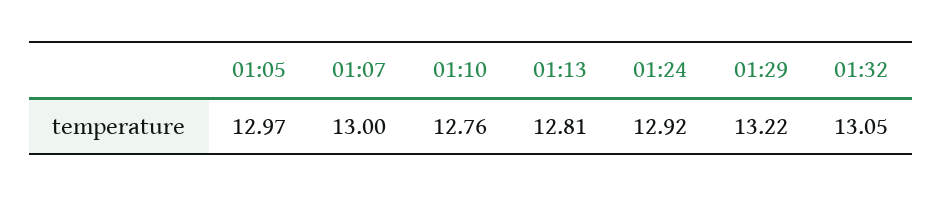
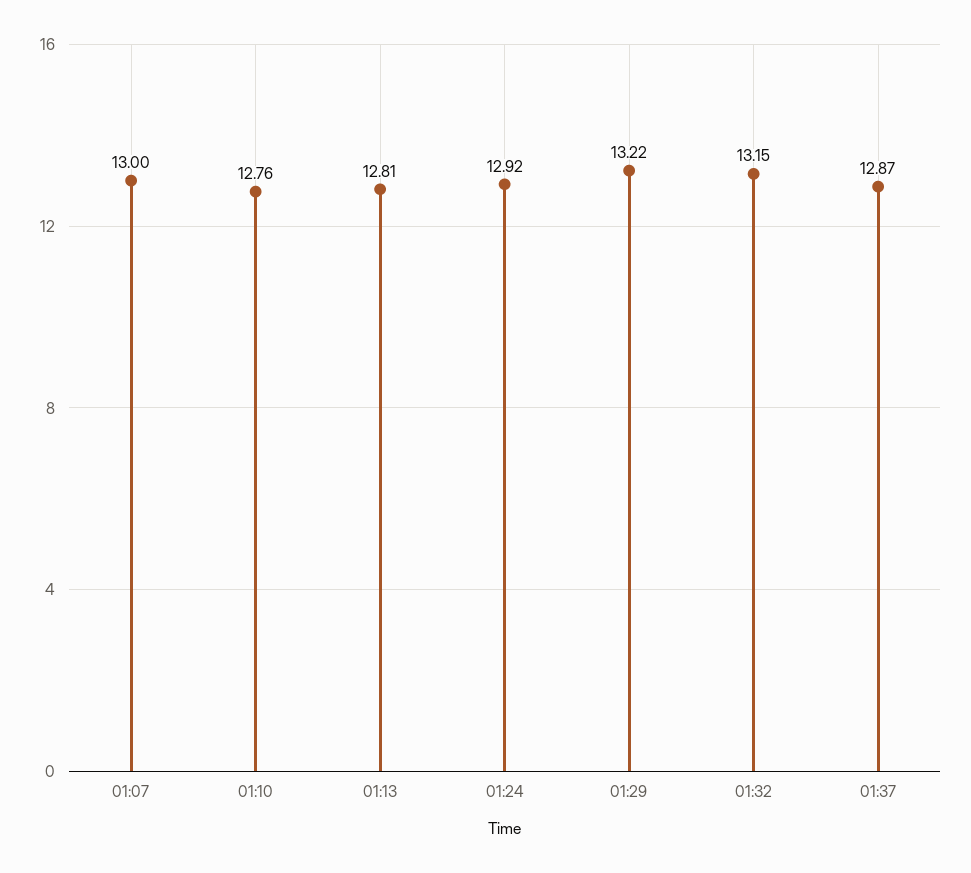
01:05: 12.97 -> none
01:32: 13.05 -> 13.15
01:37: none -> 12.87

